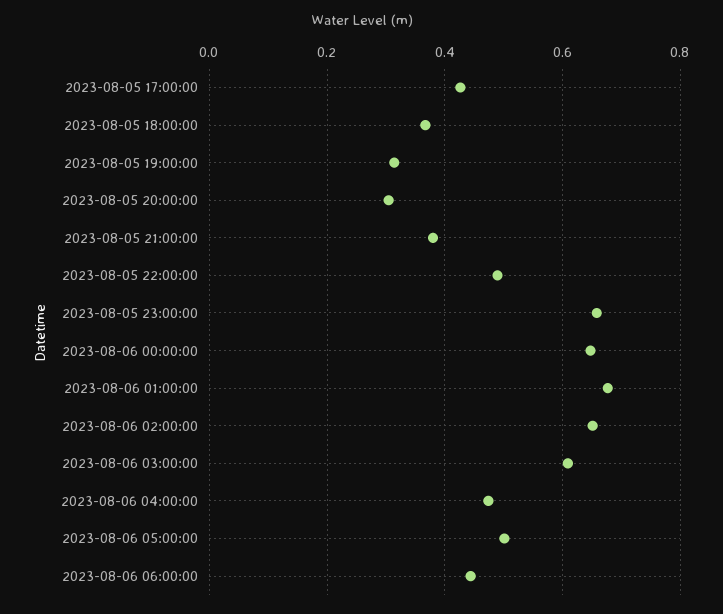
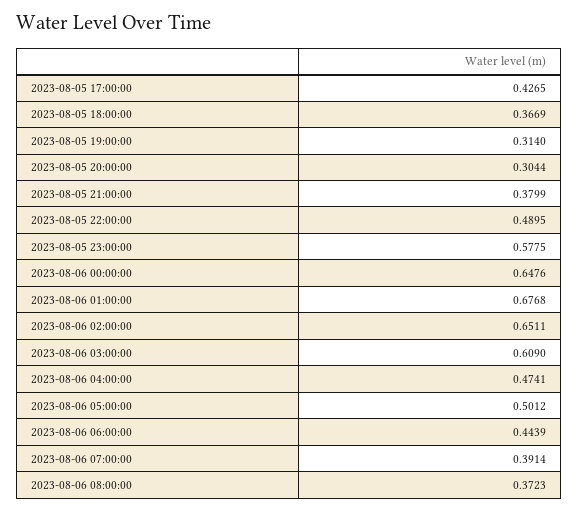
2023-08-05 23:00:00: 0.66 -> 0.5775
2023-08-06 07:00:00: none -> 0.3914
2023-08-06 08:00:00: none -> 0.3723

